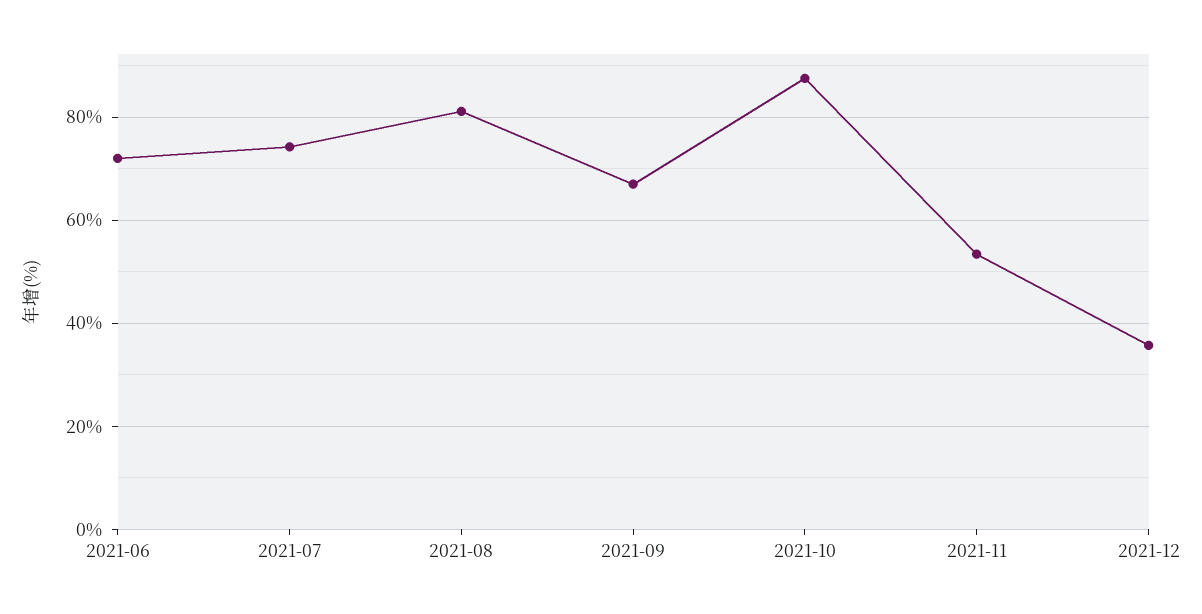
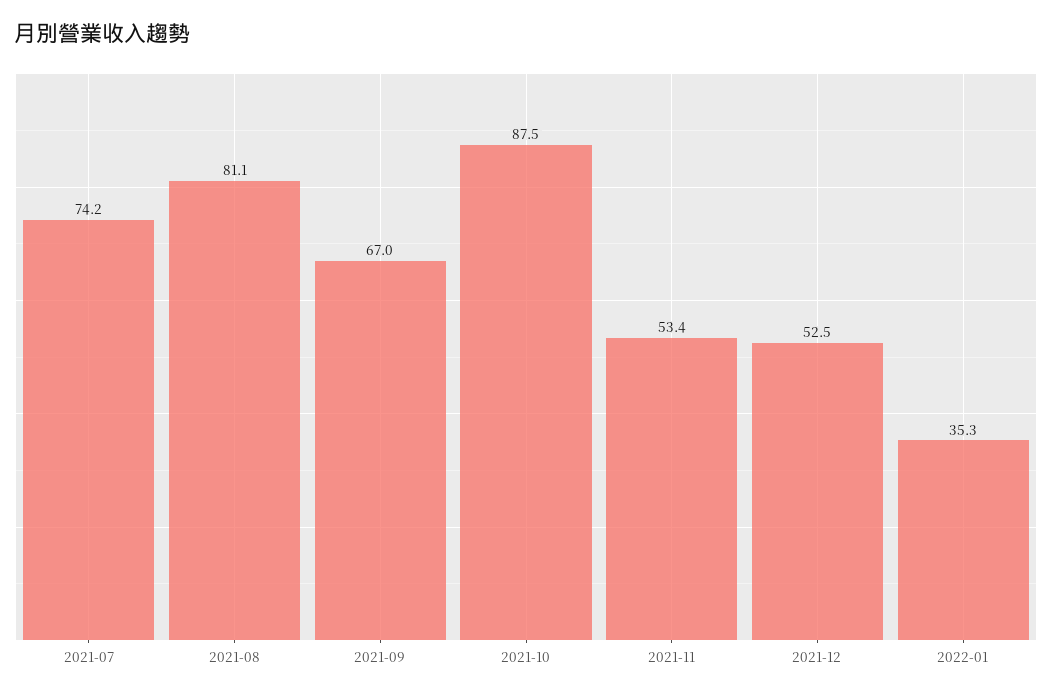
2021-06: 72 -> none
2021-12: 36 -> 52.5
2022-01: none -> 35.3

